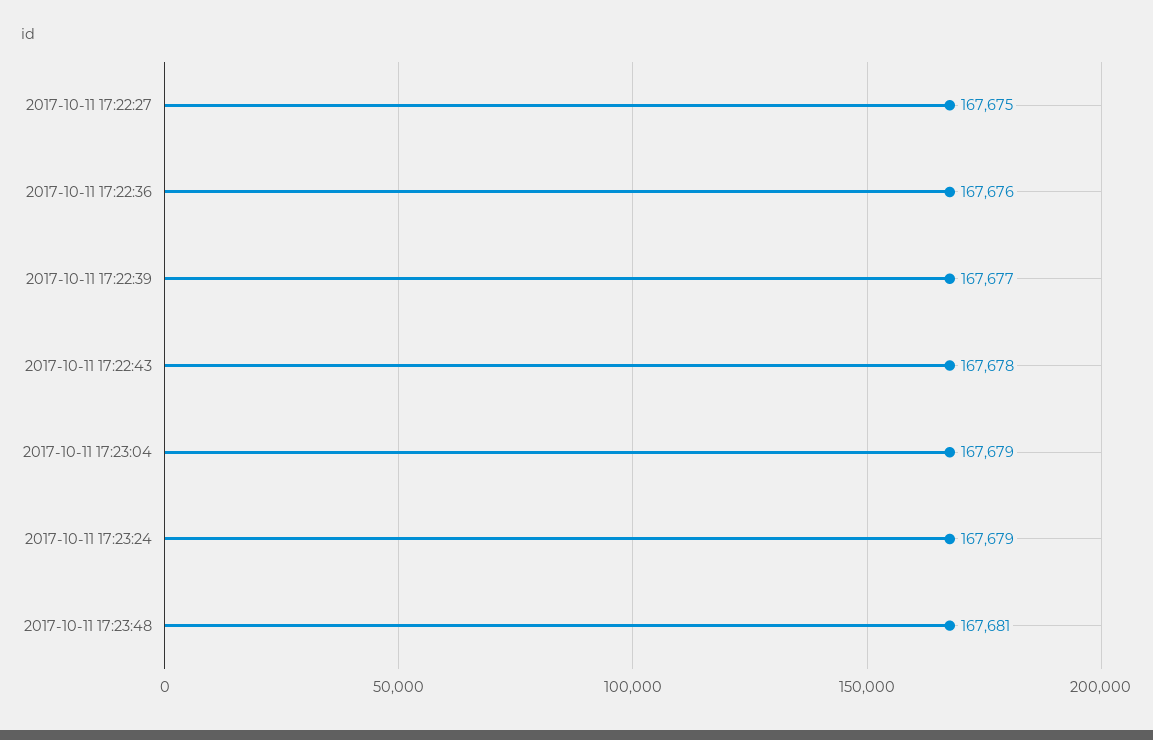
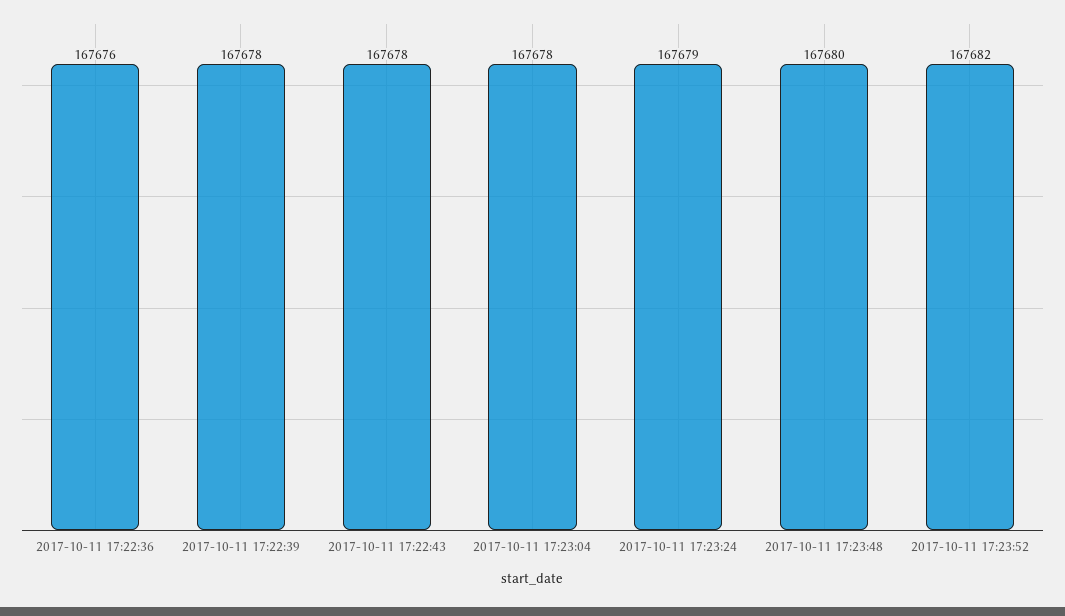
2017-10-11 17:22:27: 167675 -> none
2017-10-11 17:22:39: 167677 -> 167678
2017-10-11 17:23:04: 167679 -> 167678
2017-10-11 17:23:48: 167681 -> 167680
2017-10-11 17:23:52: none -> 167682

